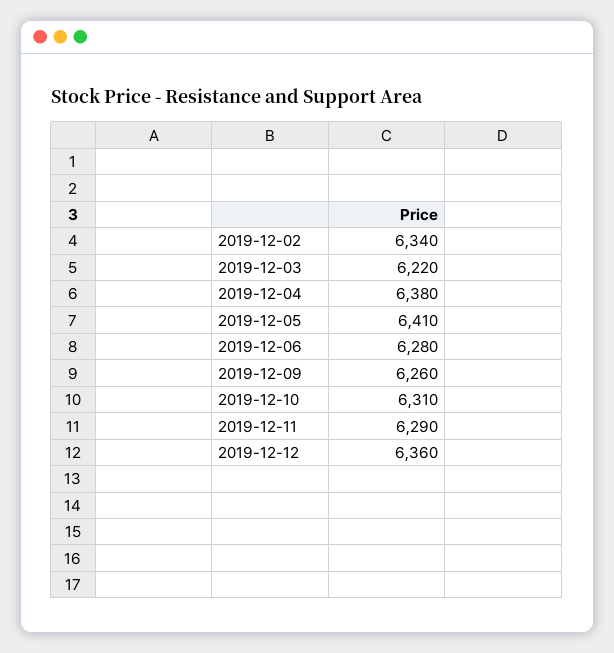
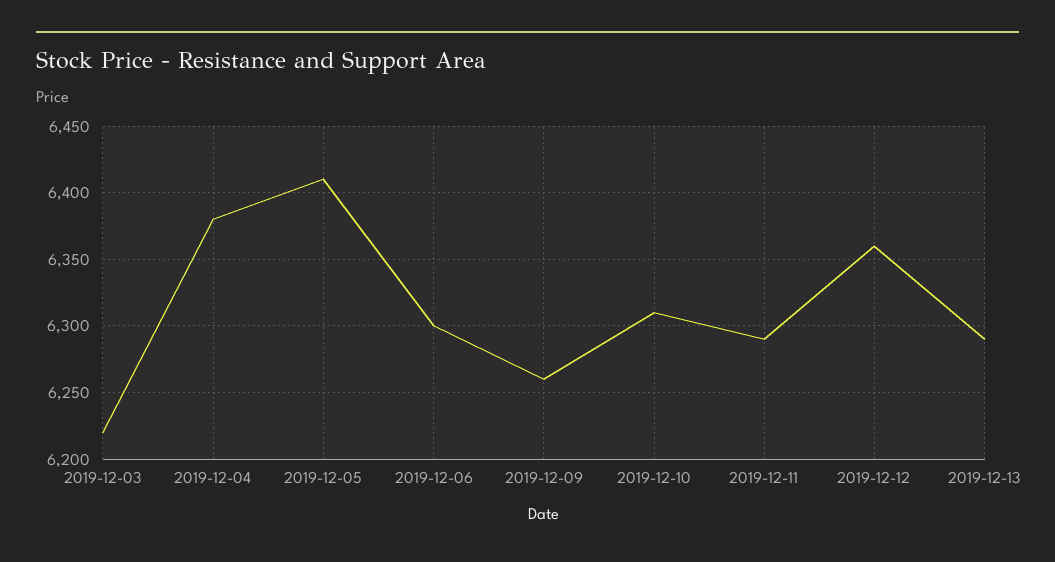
2019-12-02: 6340 -> none
2019-12-06: 6280 -> 6300
2019-12-13: none -> 6290

